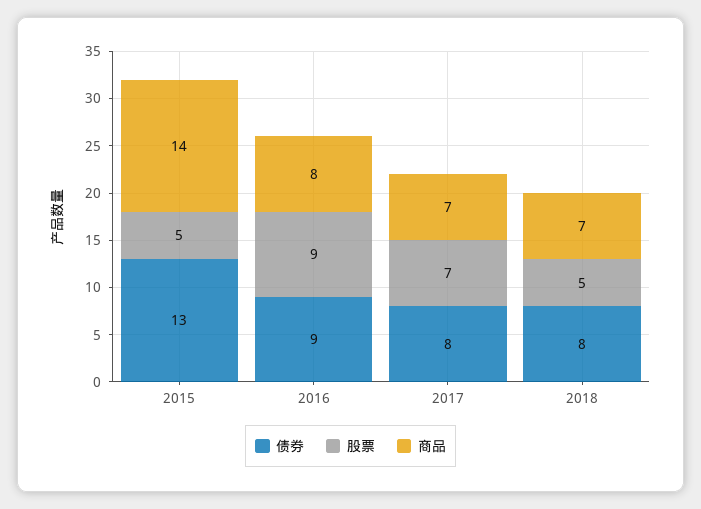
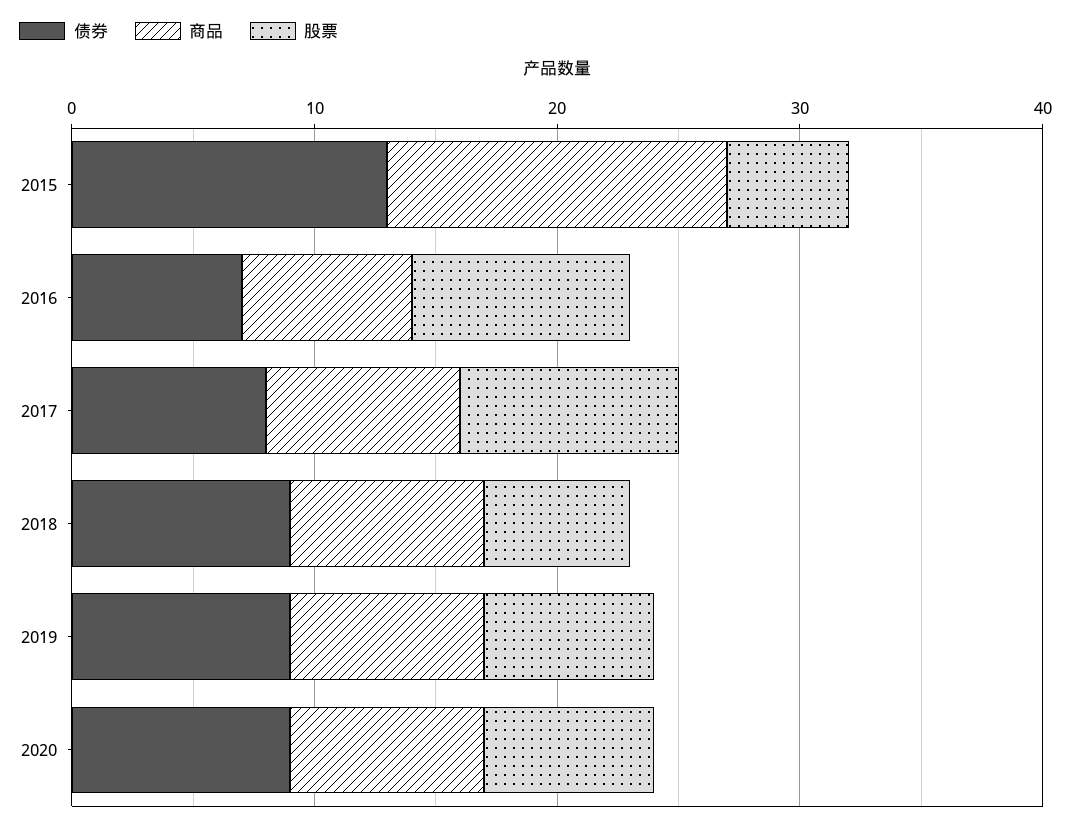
债券, 2016: 9 -> 7
商品, 2016: 8 -> 7
股票, 2017: 7 -> 9
商品, 2017: 7 -> 8
债券, 2018: 8 -> 9
股票, 2018: 5 -> 6
商品, 2018: 7 -> 8
债券, 2019: none -> 9
商品, 2019: none -> 8
股票, 2019: none -> 7
债券, 2020: none -> 9
商品, 2020: none -> 8
股票, 2020: none -> 7

